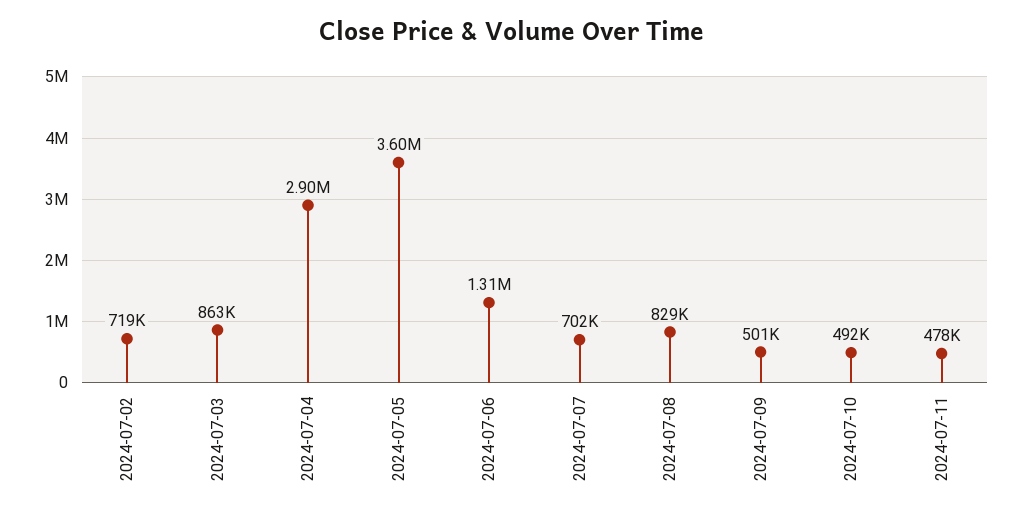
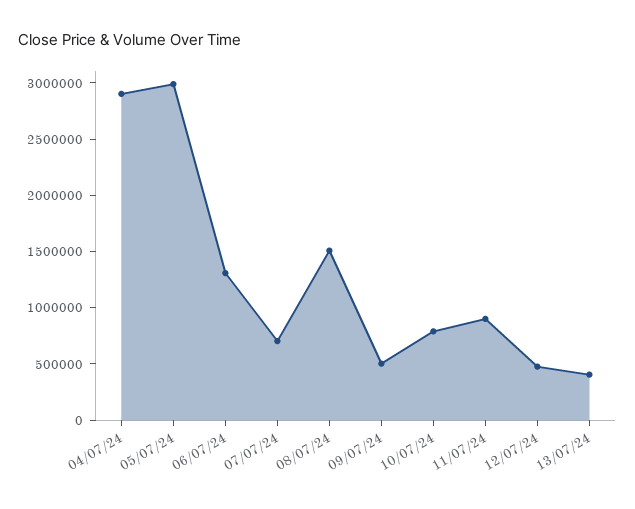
2024-07-02: 719000 -> none
2024-07-03: 863000 -> none
2024-07-05: 3600000 -> 3000000
2024-07-08: 829000 -> 1500000
2024-07-10: 492000 -> 800000
2024-07-11: 478000 -> 900000
12/07/24: none -> 500000
13/07/24: none -> 400000

